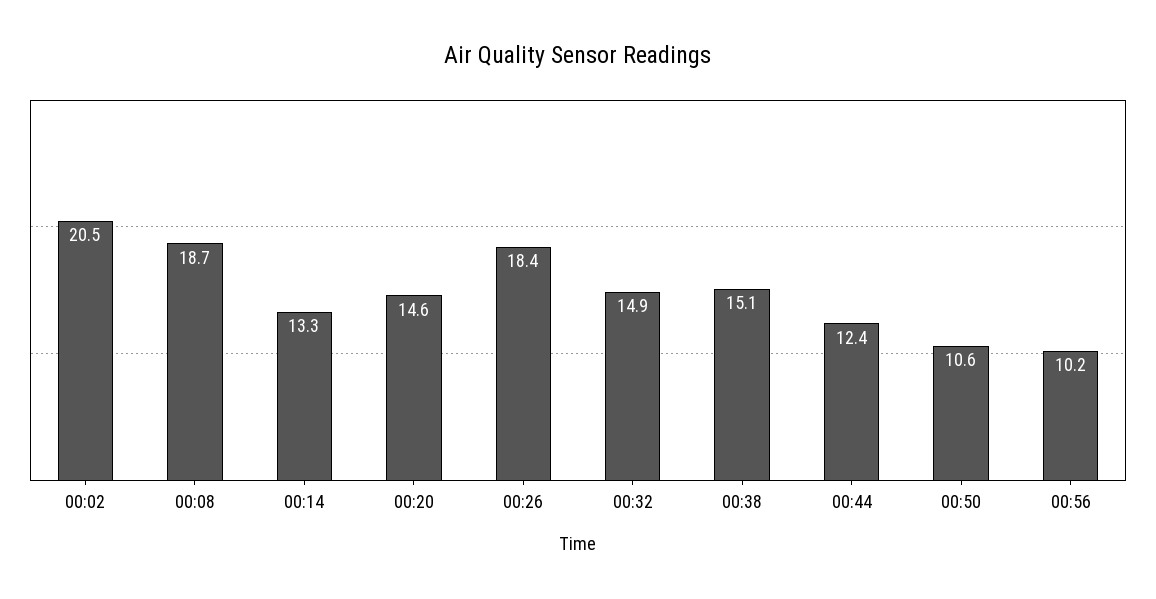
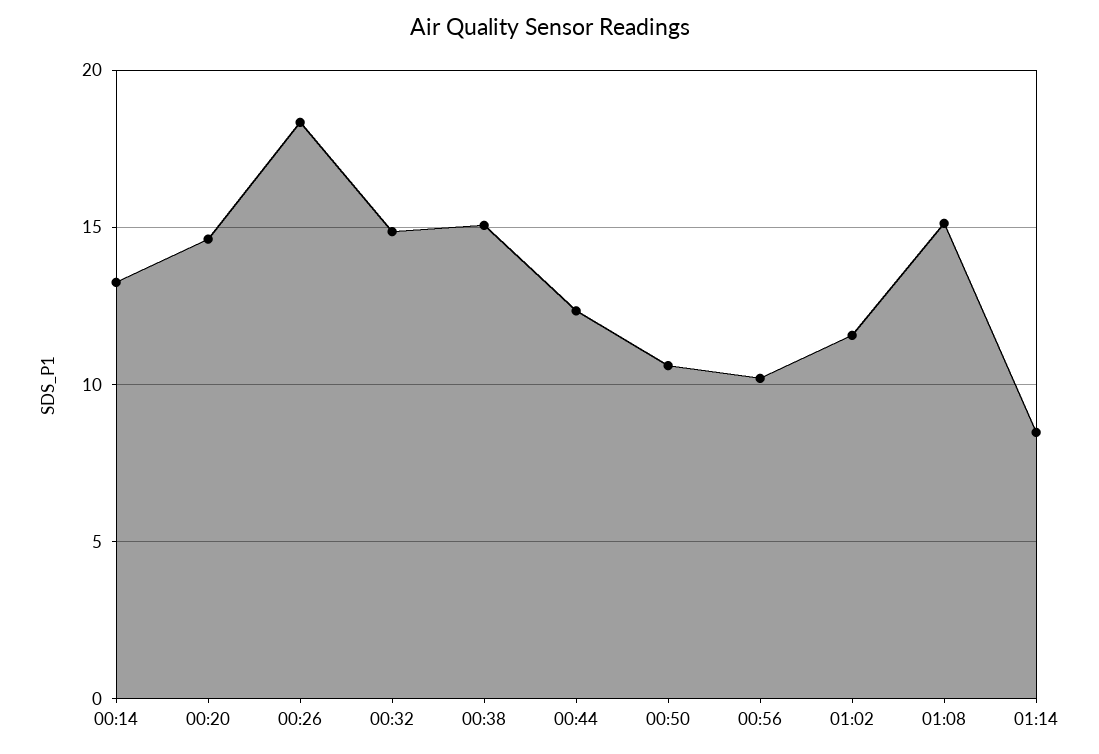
00:02: 20.5 -> none
00:08: 18.7 -> none
01:02: none -> 11.5
01:08: none -> 15
01:14: none -> 8.5

